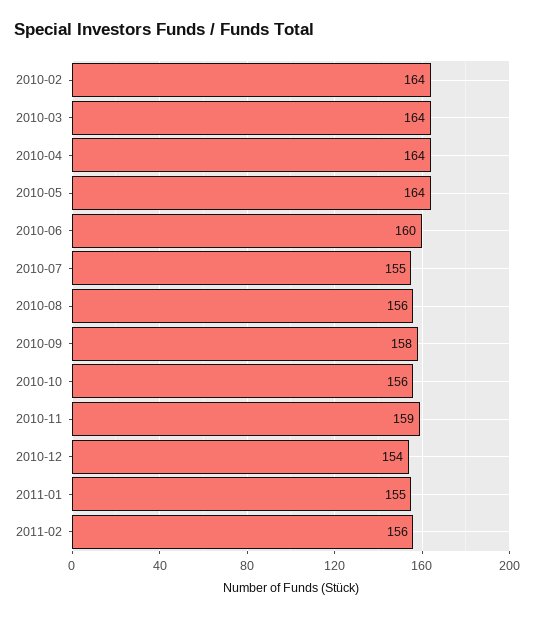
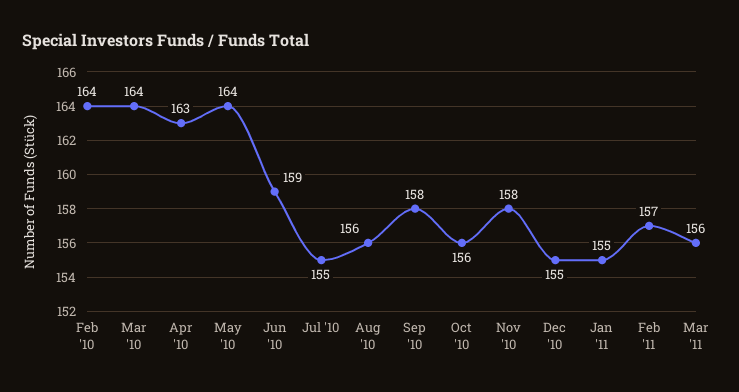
2010-04: 164 -> 163
2010-06: 160 -> 159
2010-11: 159 -> 158
2010-12: 154 -> 155
2011-02: 156 -> 157
Mar '11: none -> 156

